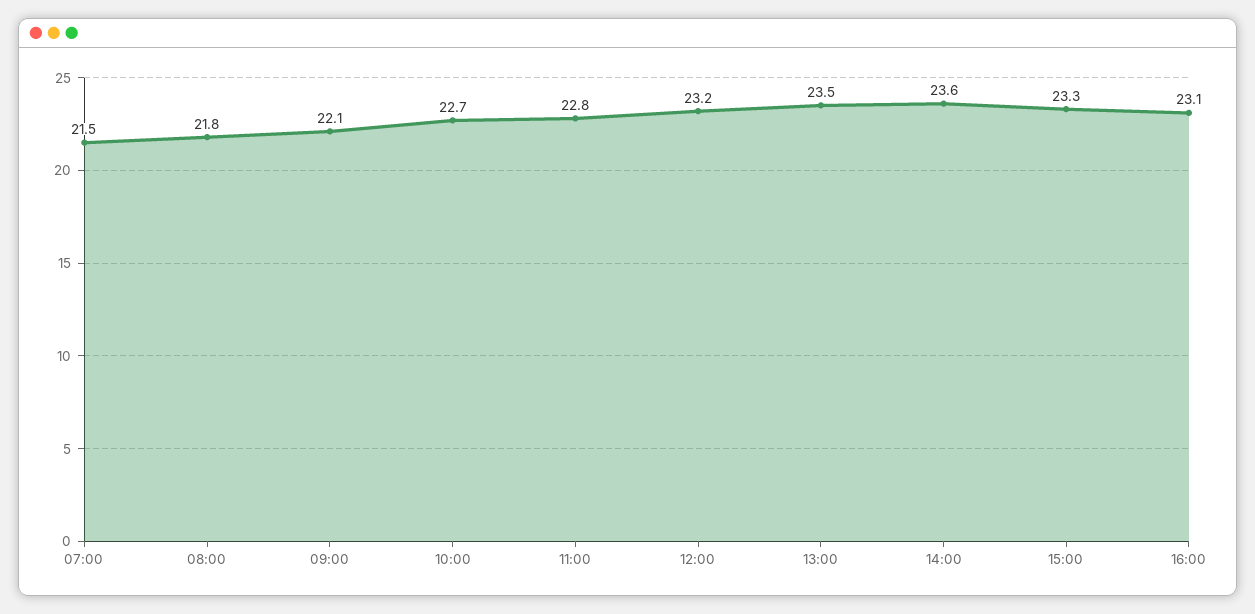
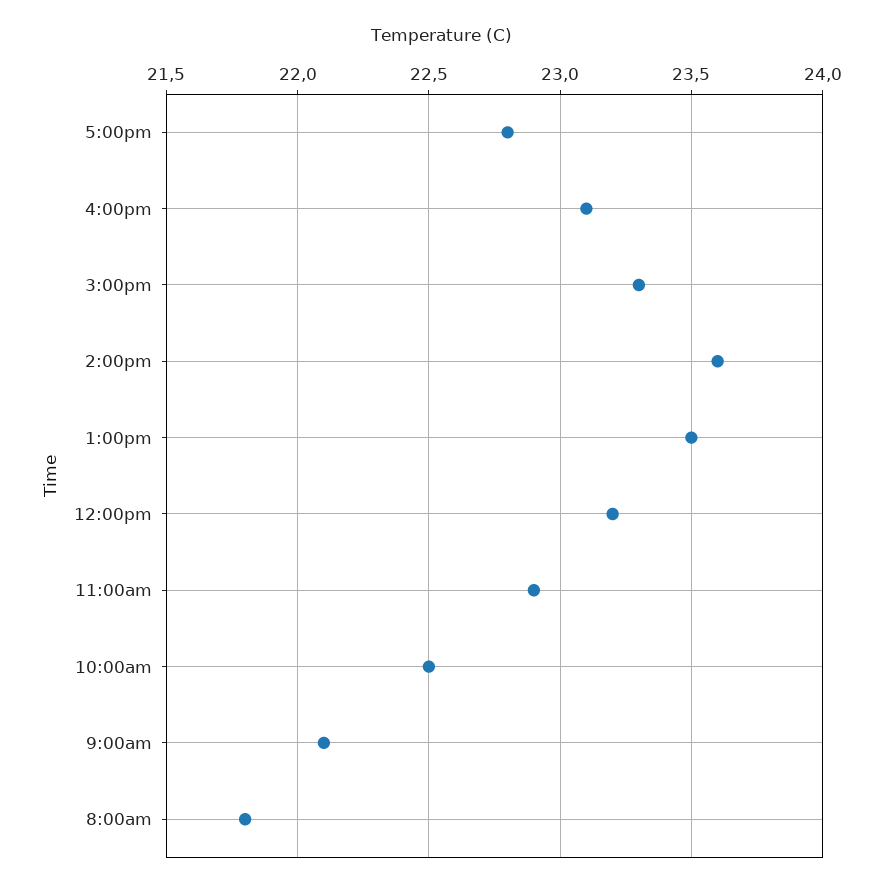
07:00: 21.5 -> none
10:00: 22.7 -> 22.5
11:00: 22.8 -> 22.9
5:00pm: none -> 22.8

